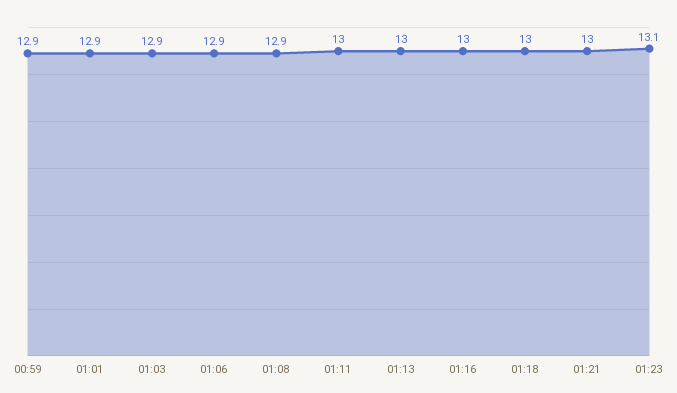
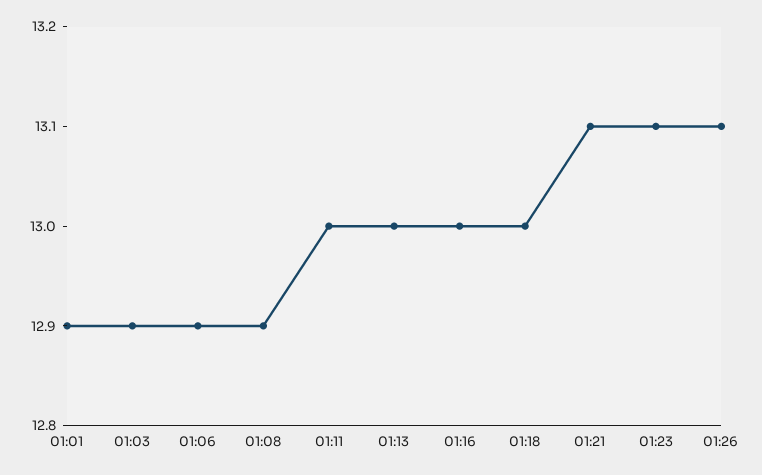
00:59: 12.9 -> none
01:21: 13 -> 13.1
01:26: none -> 13.1

